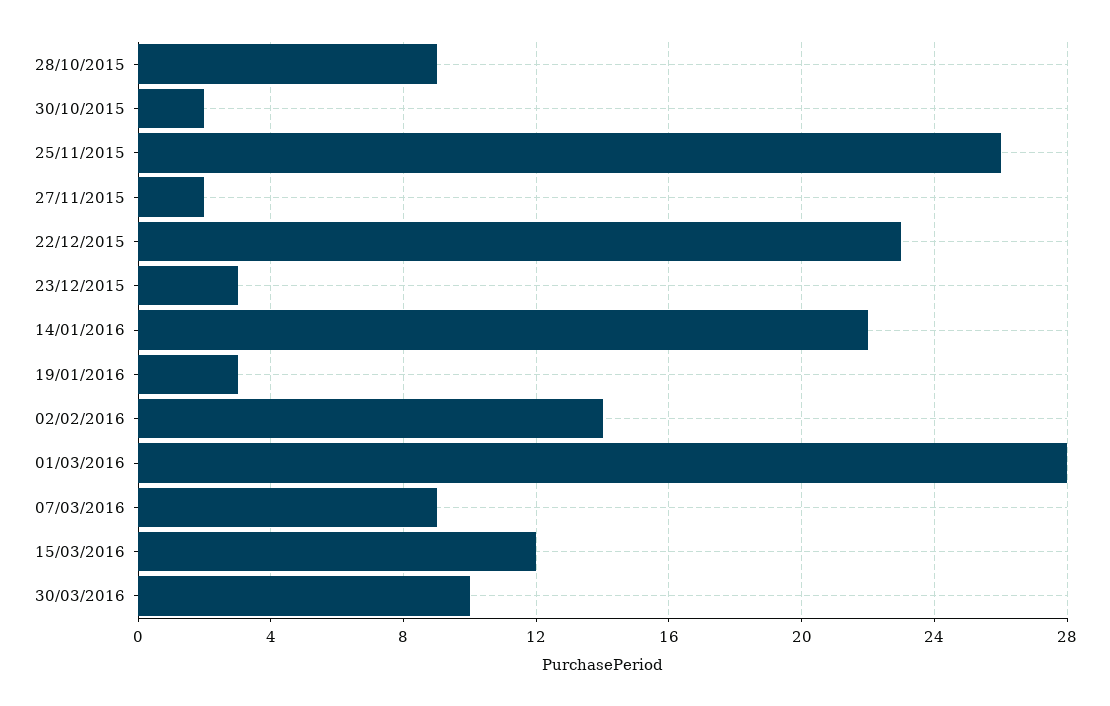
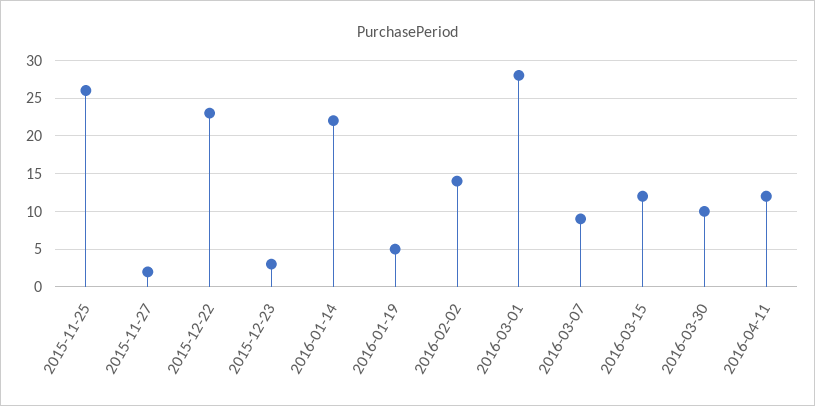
28/10/2015: 9 -> none
30/10/2015: 2 -> none
19/01/2016: 3 -> 5
2016-04-11: none -> 12

